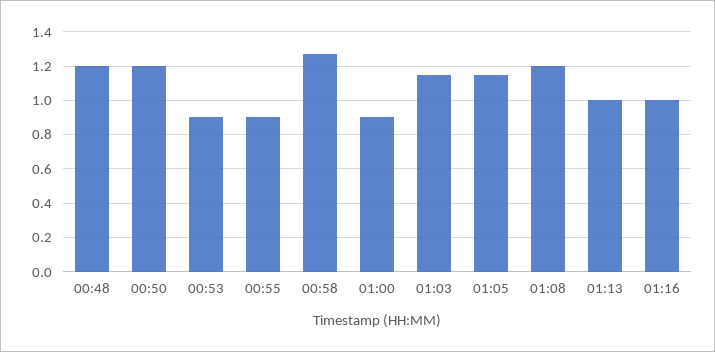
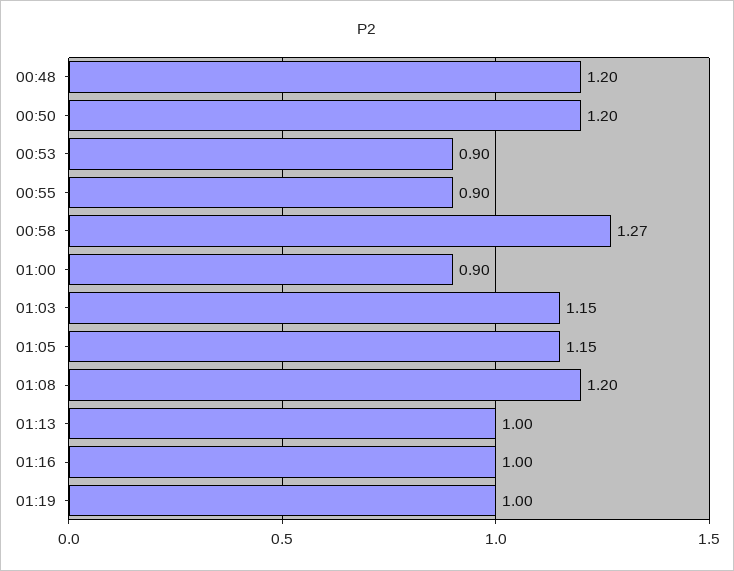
01:19: none -> 1

